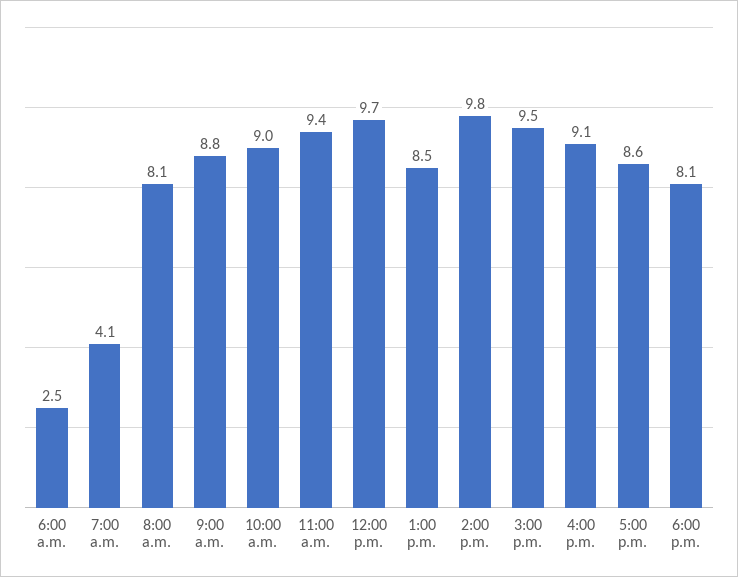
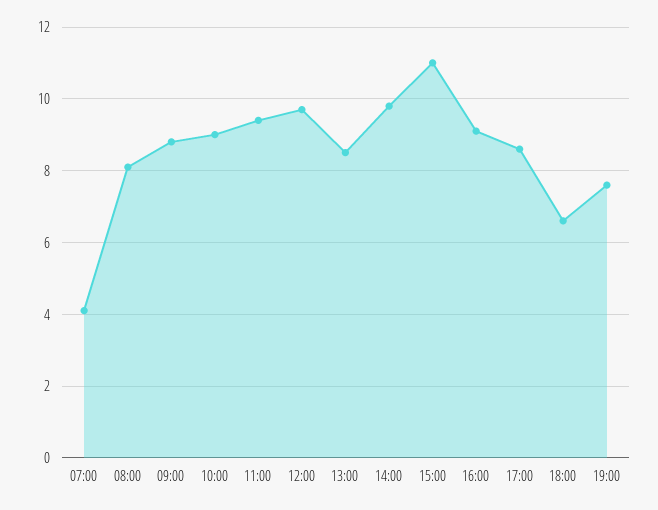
6:00 a.m.: 2.5 -> none
3:00 p.m.: 9.5 -> 11
6:00 p.m.: 8.1 -> 6.5
19:00: none -> 7.5

